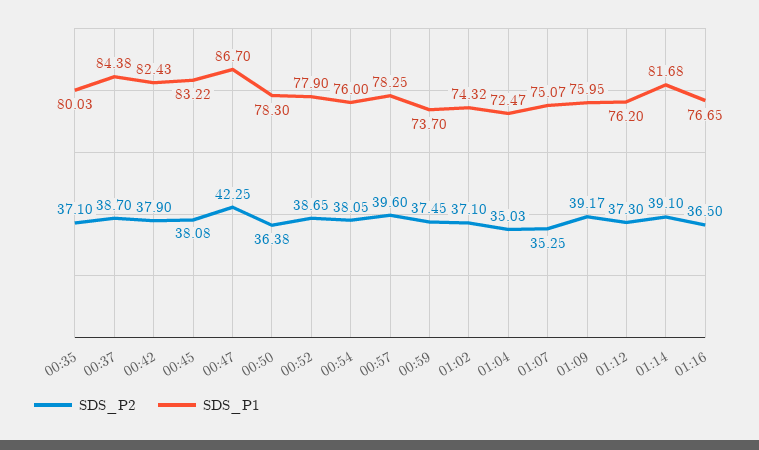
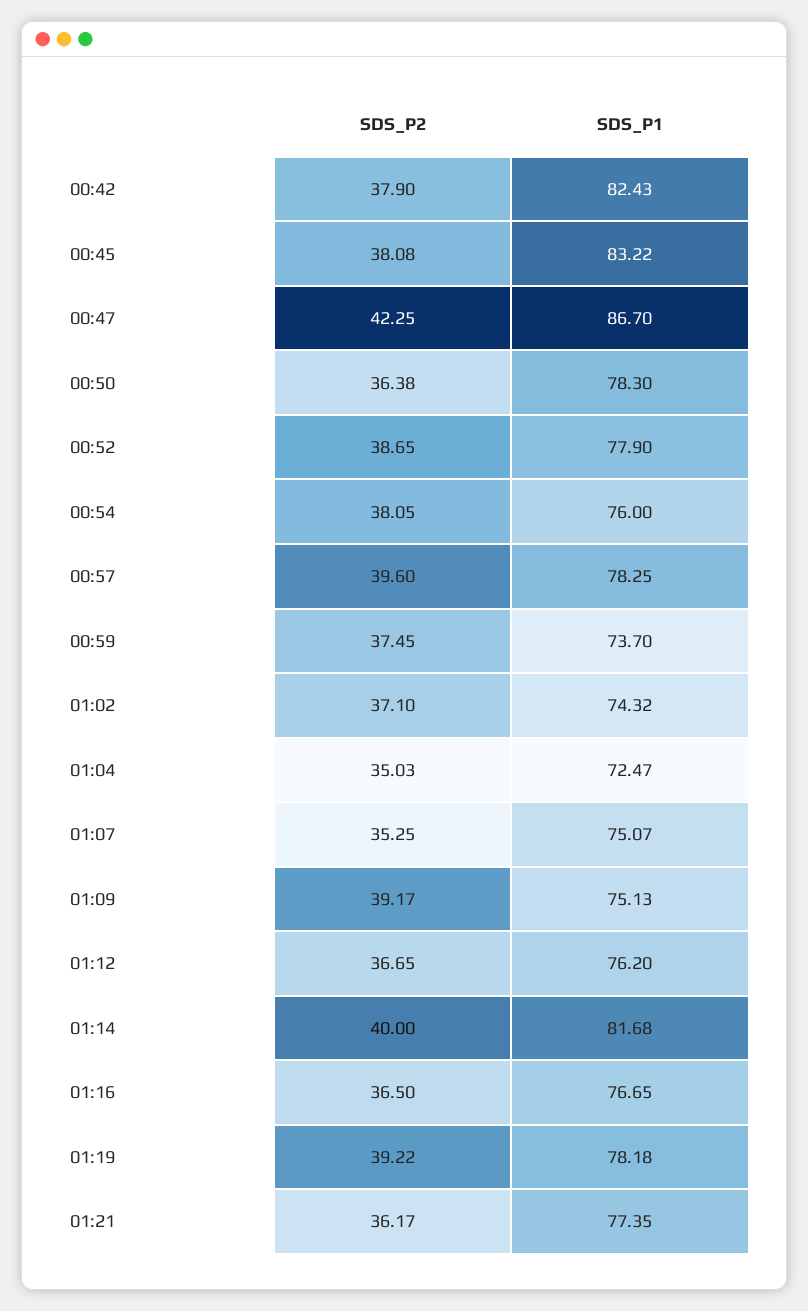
SDS_P2, 00:35: 37.1 -> none
SDS_P1, 00:35: 80.03 -> none
SDS_P2, 00:37: 38.7 -> none
SDS_P1, 00:37: 84.38 -> none
SDS_P1, 01:09: 75.95 -> 75.13
SDS_P2, 01:12: 37.3 -> 36.65
SDS_P2, 01:14: 39.1 -> 40
SDS_P2, 01:19: none -> 39.22
SDS_P1, 01:19: none -> 78.18
SDS_P2, 01:21: none -> 36.17
SDS_P1, 01:21: none -> 77.35

